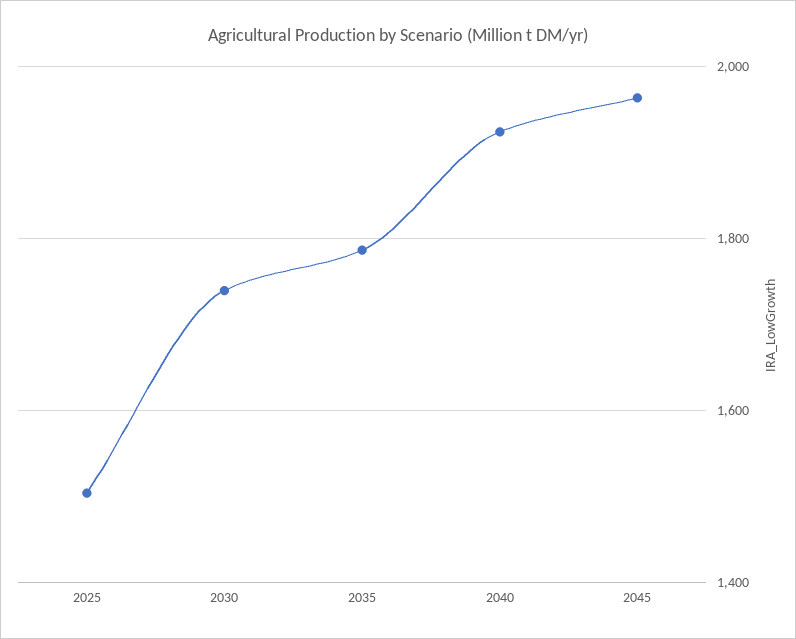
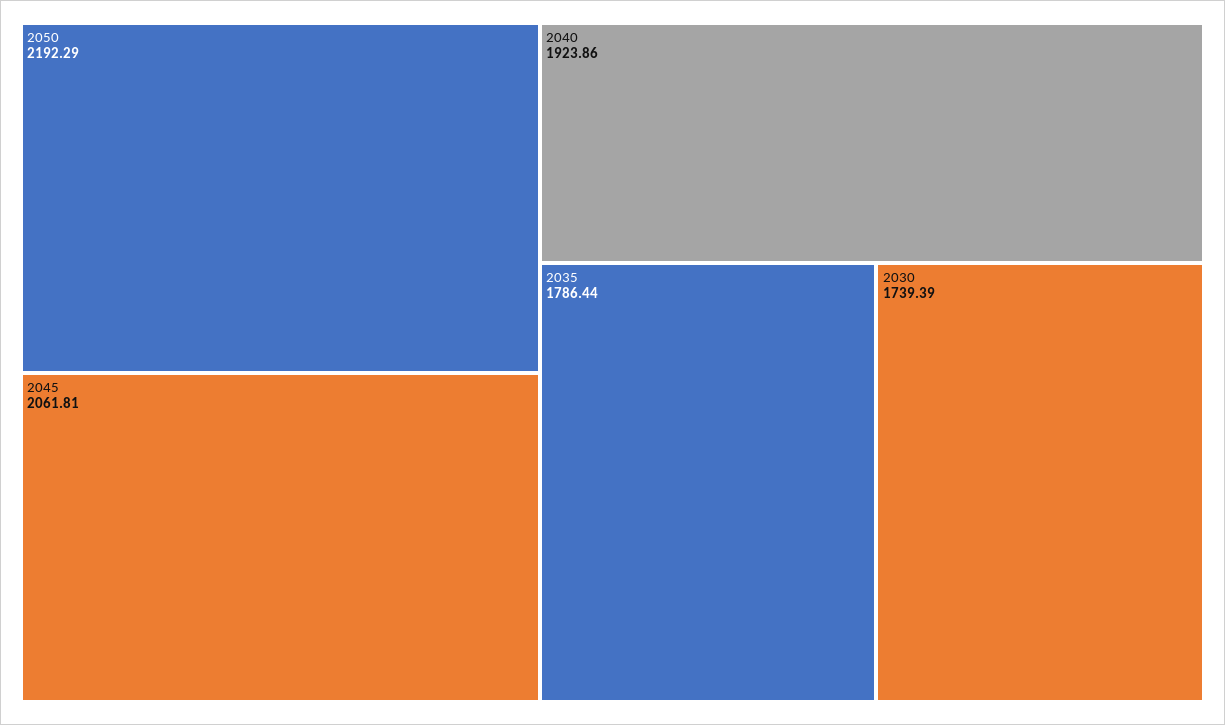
2025: 1500 -> none
2045: 1960 -> 2061.81
2050: none -> 2192.29

